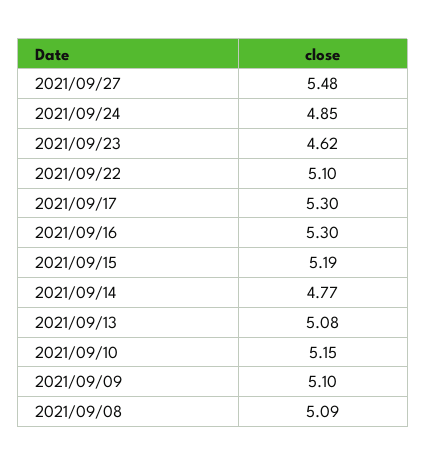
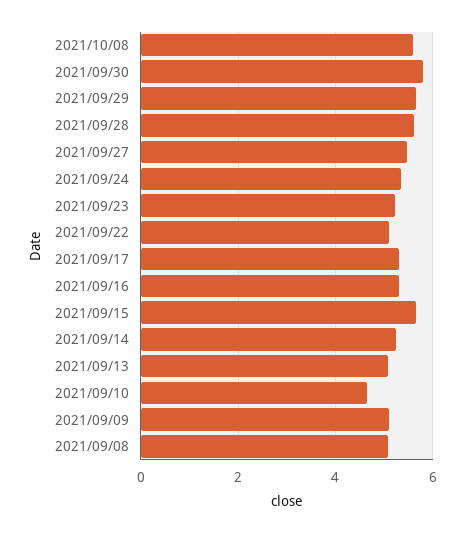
2021/09/24: 4.85 -> 5.4
2021/09/23: 4.62 -> 5.2
2021/09/15: 5.19 -> 5.6
2021/09/14: 4.77 -> 5.2
2021/09/10: 5.15 -> 4.6
2021/10/08: none -> 5.6
2021/09/30: none -> 5.8
2021/09/29: none -> 5.6
2021/09/28: none -> 5.6

